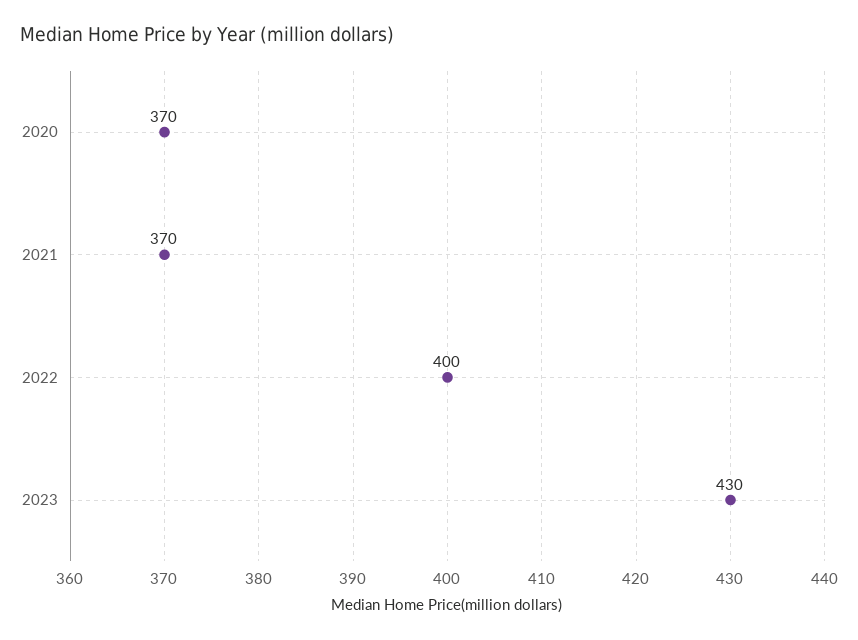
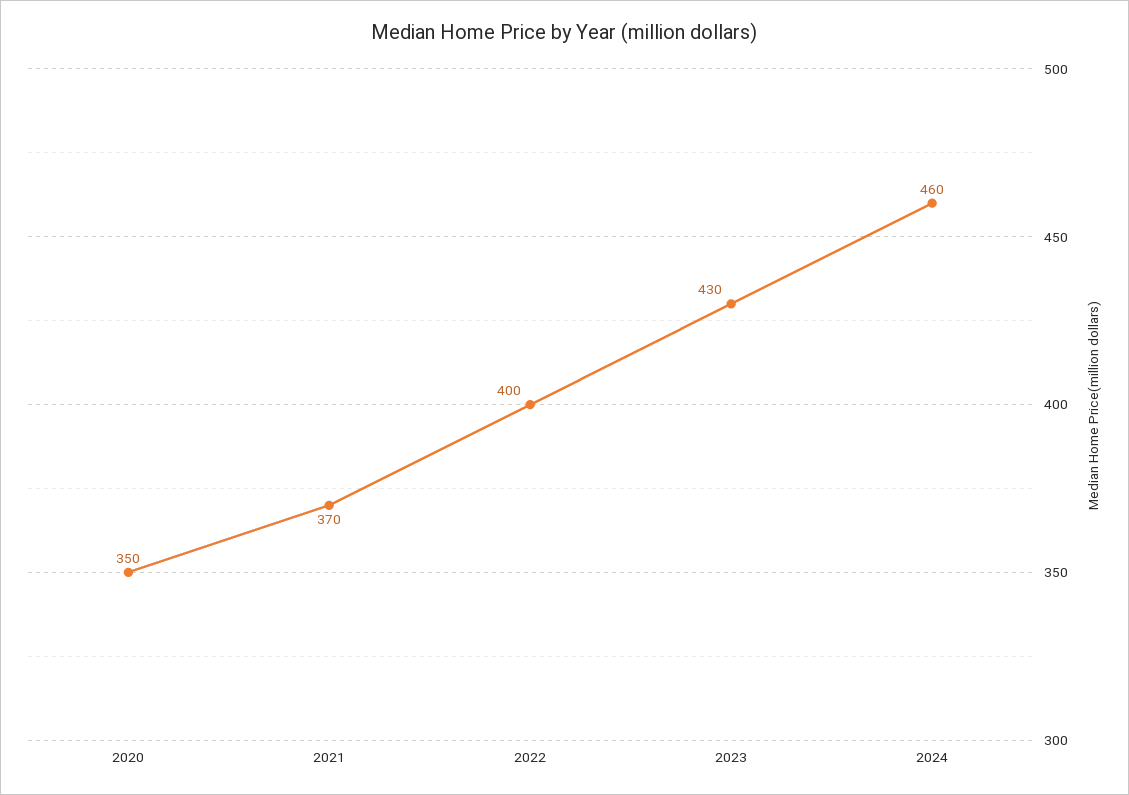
2020: 370 -> 350
2024: none -> 460

